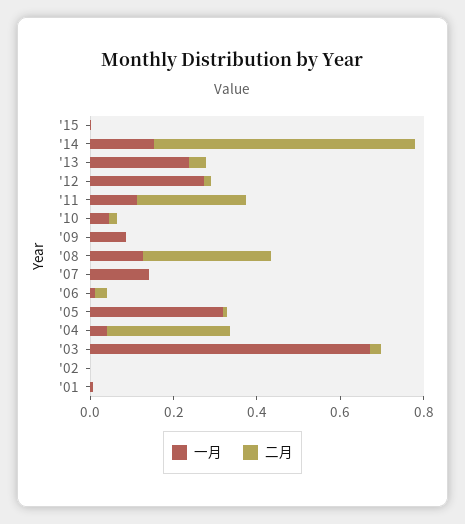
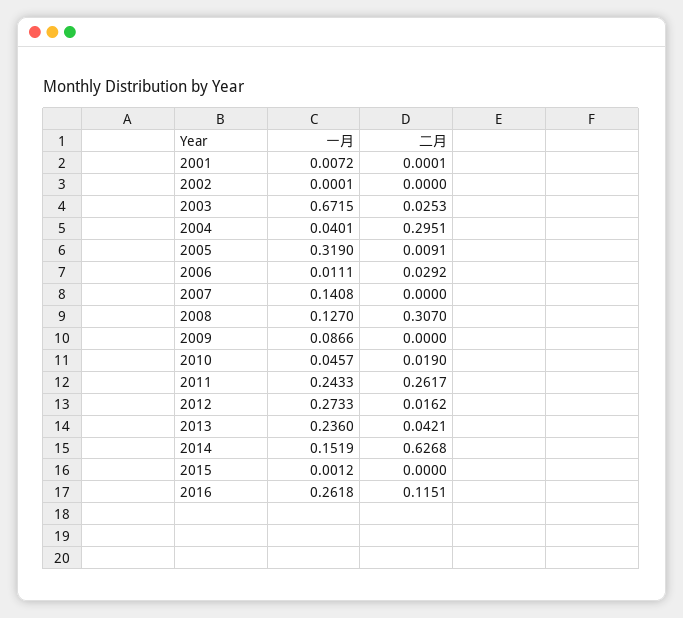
一月, '11: 0.1 -> 0.2433
一月, 2016: none -> 0.2618
二月, 2016: none -> 0.1151

